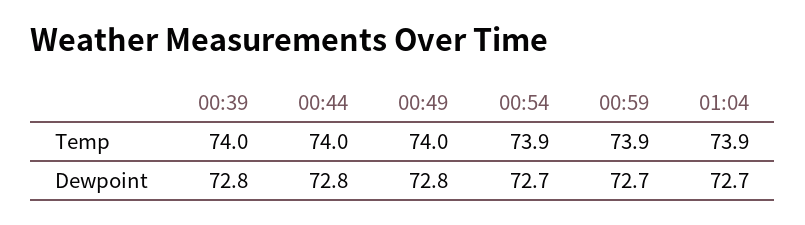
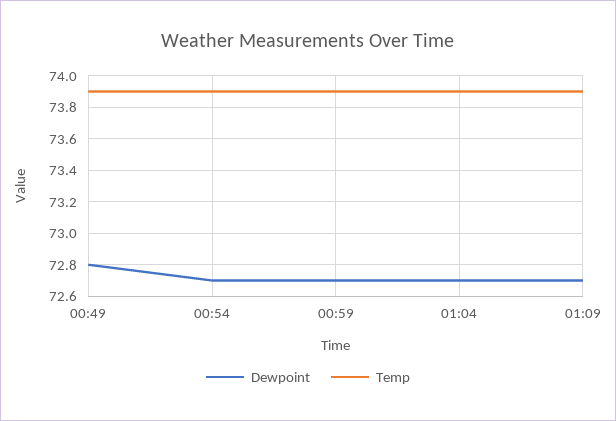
Temp, 00:39: 74 -> none
Temp, 00:44: 74 -> none
Temp, 00:49: 74 -> 73.9
Dewpoint, 00:39: 72.8 -> none
Dewpoint, 00:44: 72.8 -> none
Dewpoint, 01:09: none -> 72.7
Temp, 01:09: none -> 73.9

